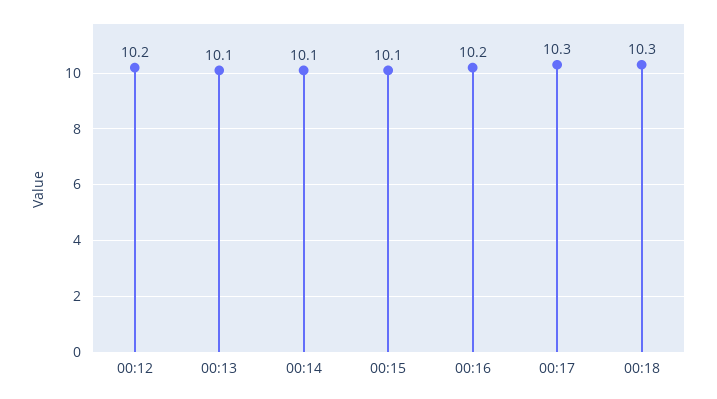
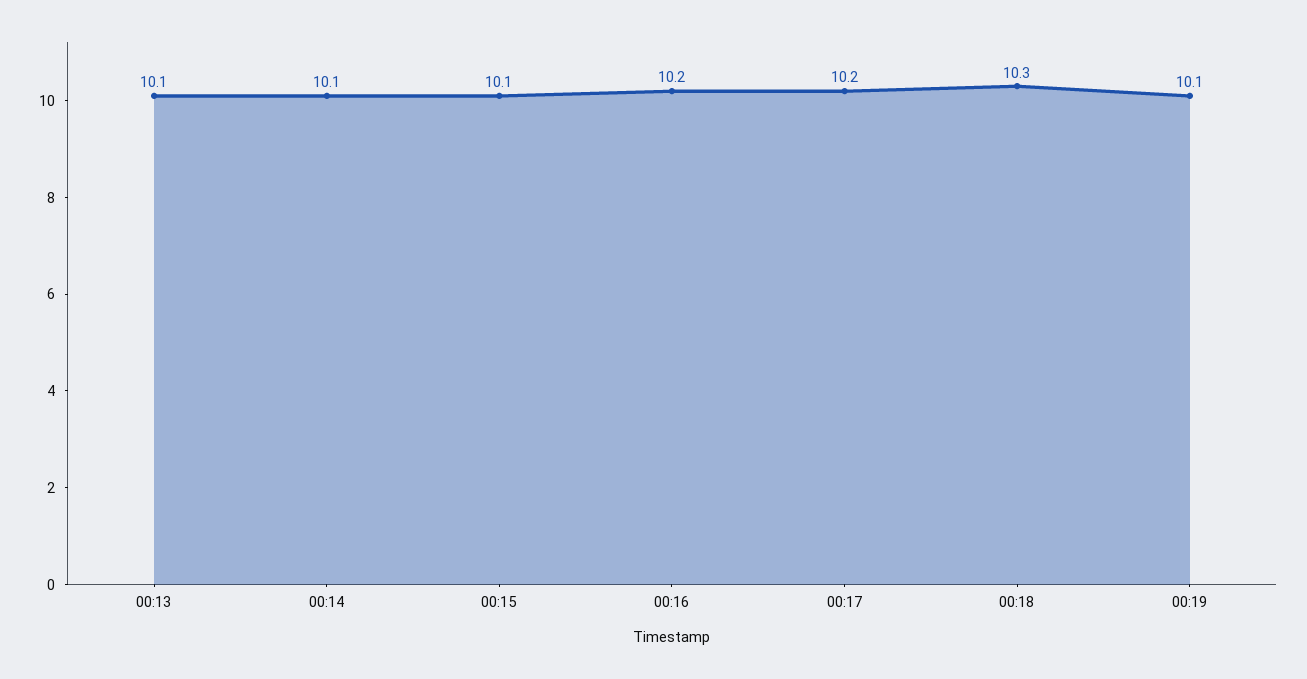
00:12: 10.2 -> none
00:17: 10.3 -> 10.2
00:19: none -> 10.1

